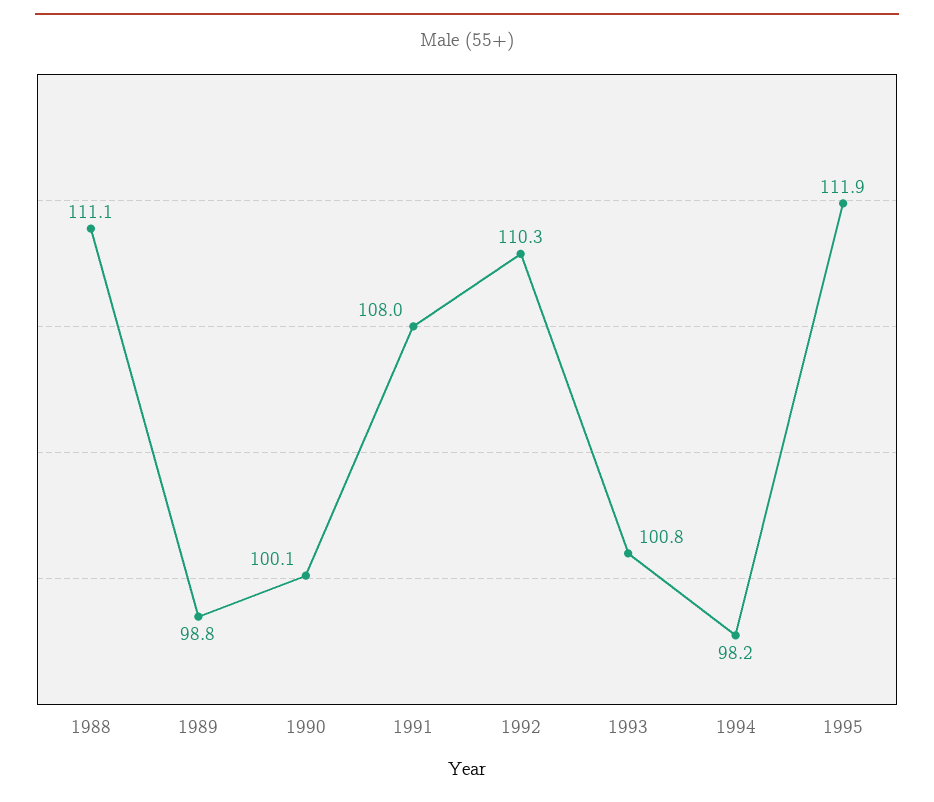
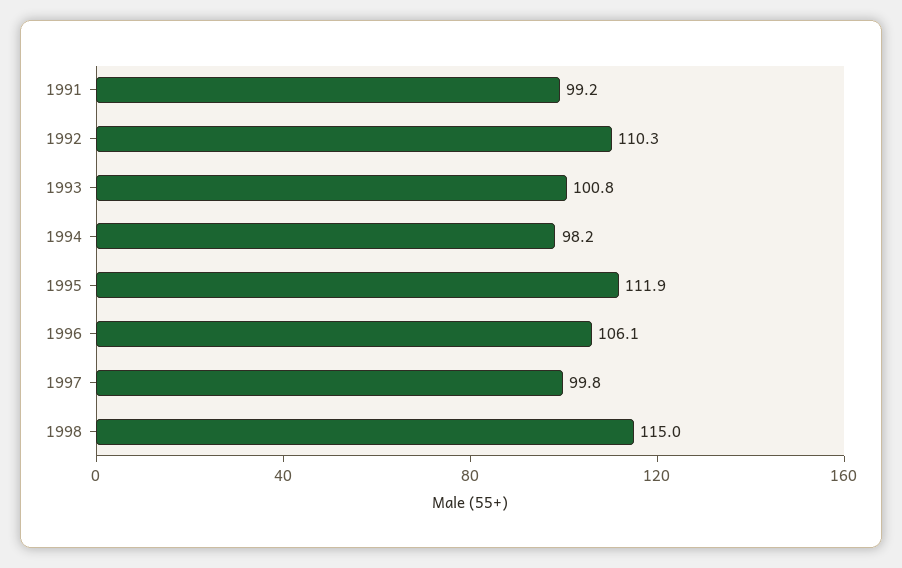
1988: 111.1 -> none
1989: 98.8 -> none
1990: 100.1 -> none
1991: 108 -> 99.2
1996: none -> 106.1
1997: none -> 99.8
1998: none -> 115

